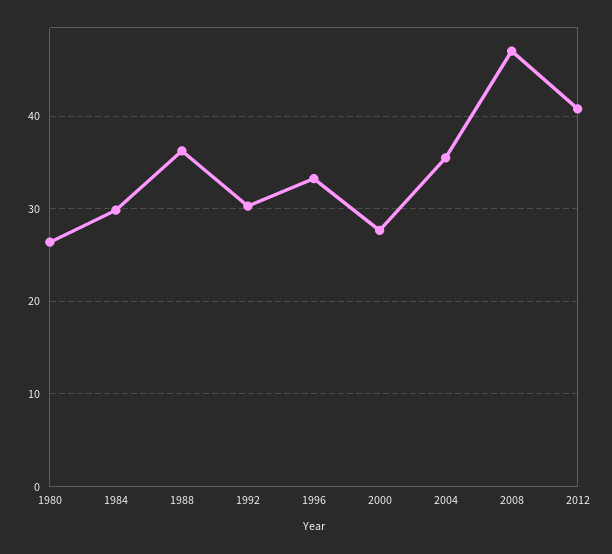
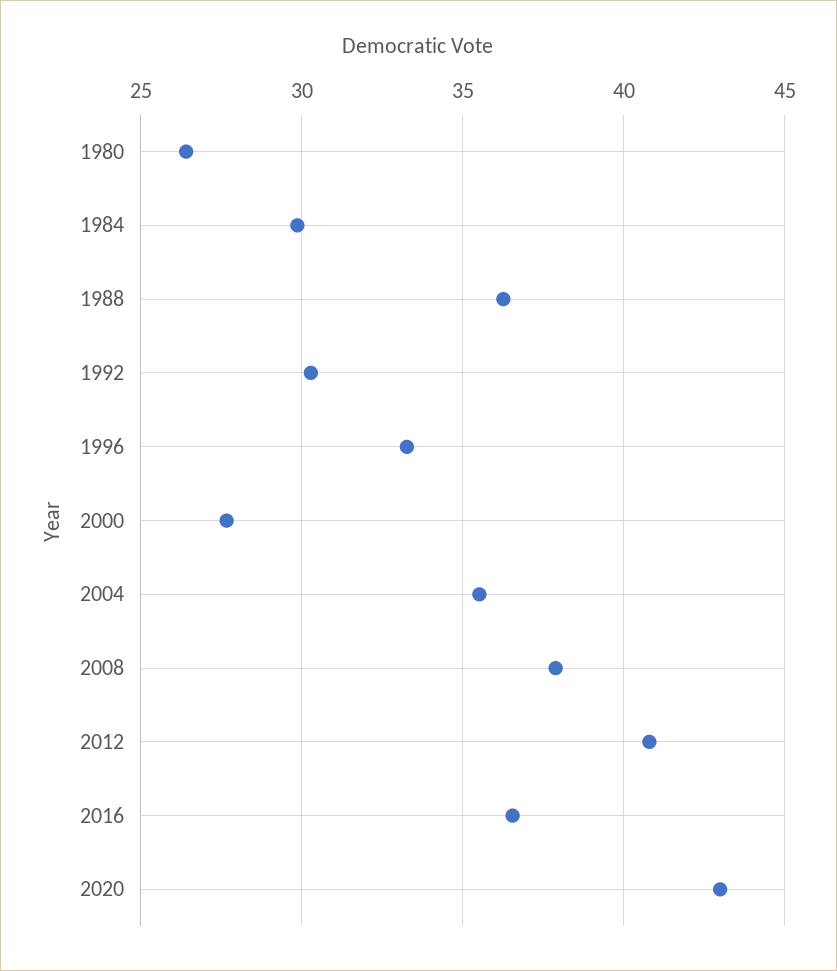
2008: 47 -> 38
2016: none -> 36.5
2020: none -> 43

